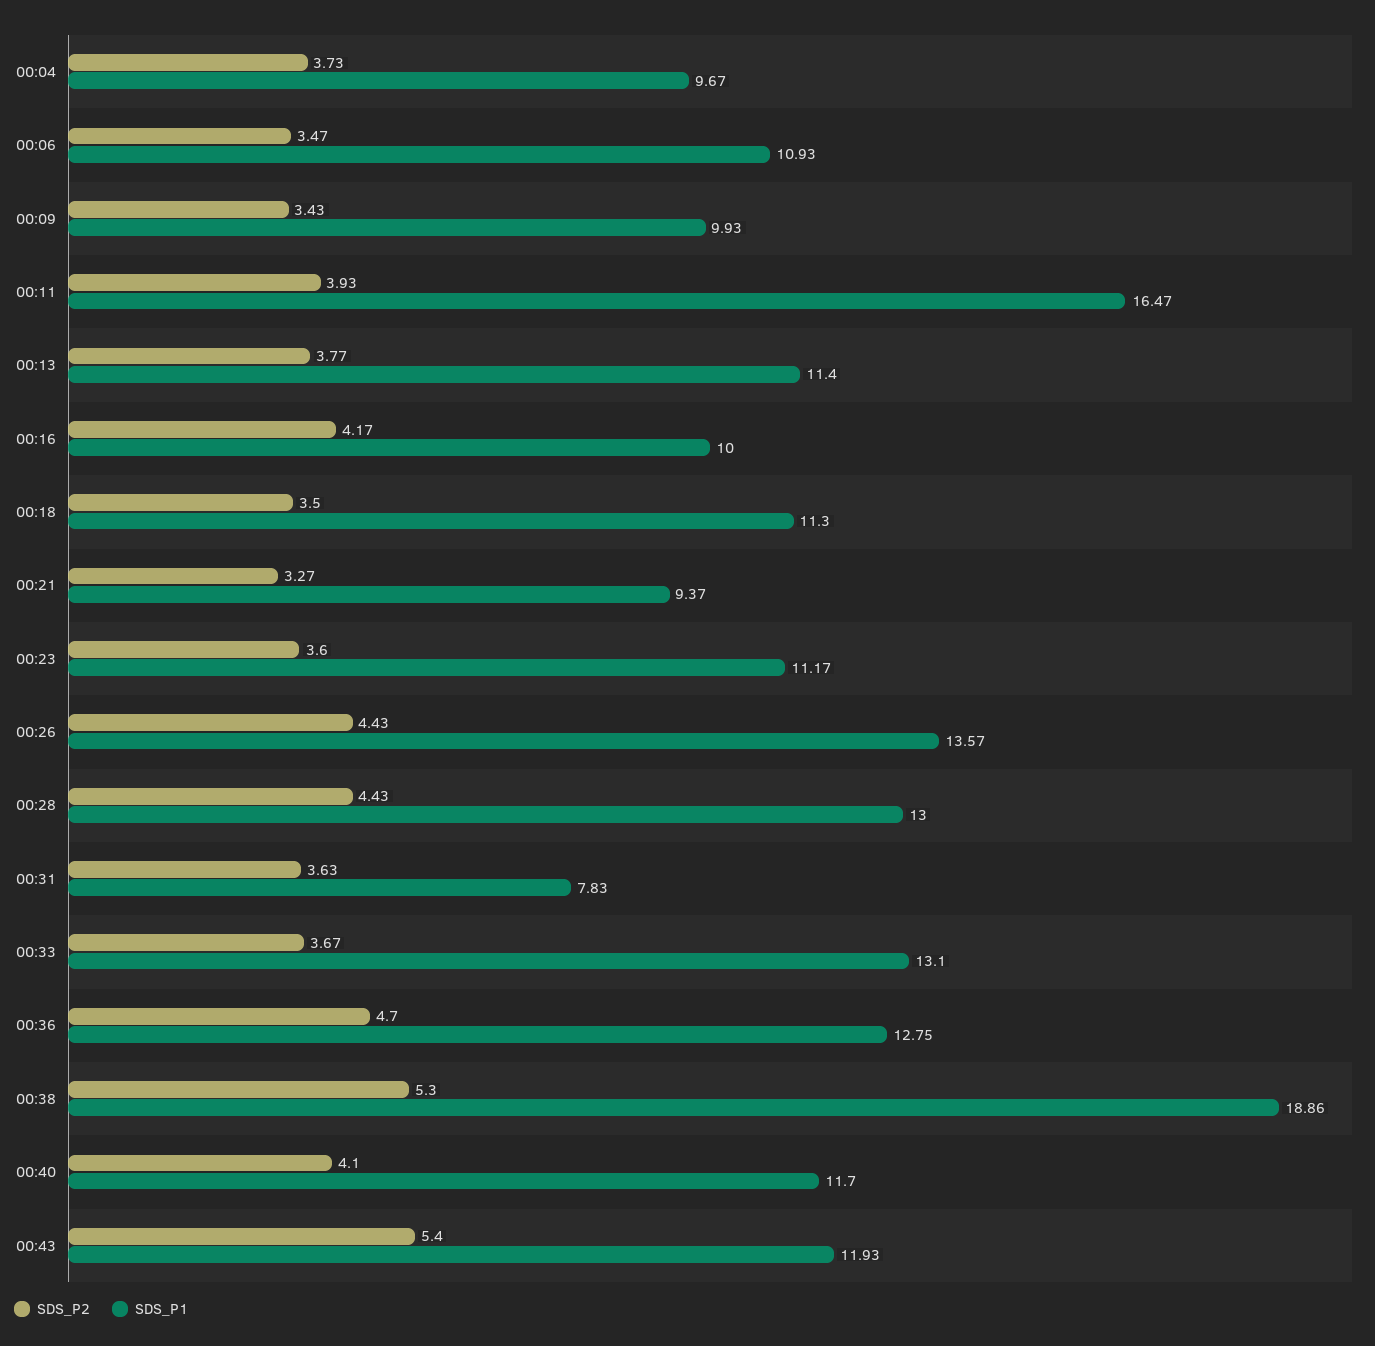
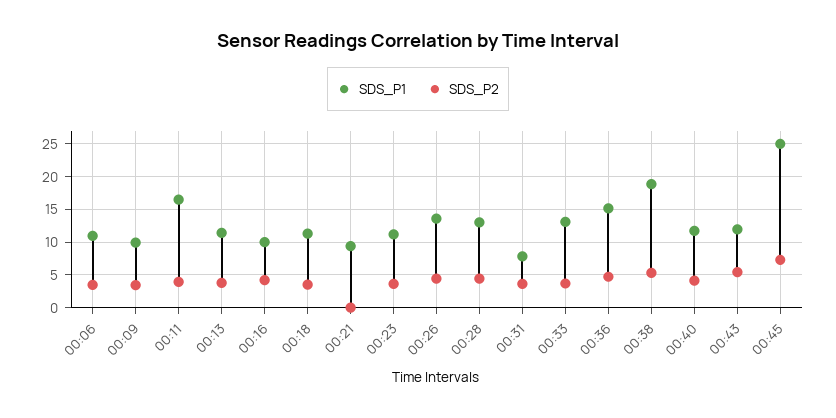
SDS_P2, 00:04: 3.73 -> none
SDS_P1, 00:04: 9.67 -> none
SDS_P2, 00:21: 3.27 -> 0
SDS_P1, 00:36: 12.75 -> 15
SDS_P1, 00:45: none -> 25
SDS_P2, 00:45: none -> 7

